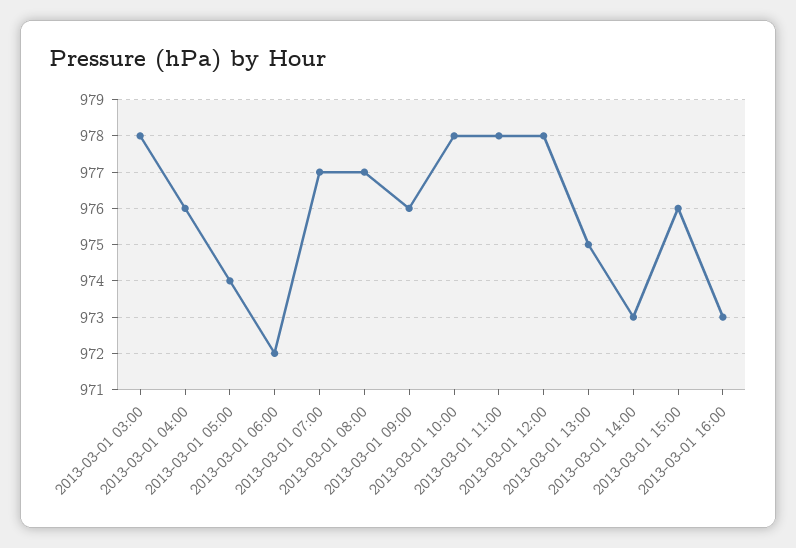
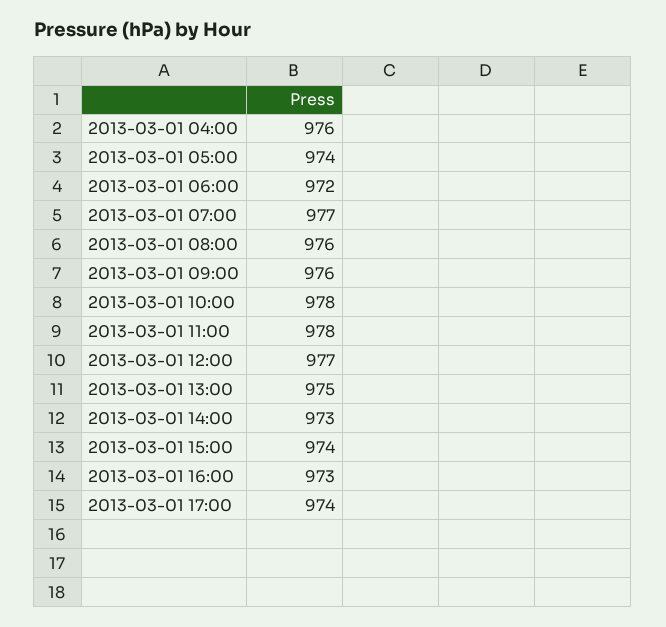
2013-03-01 03:00: 978 -> none
2013-03-01 08:00: 977 -> 976
2013-03-01 12:00: 978 -> 977
2013-03-01 15:00: 976 -> 974
2013-03-01 17:00: none -> 974

